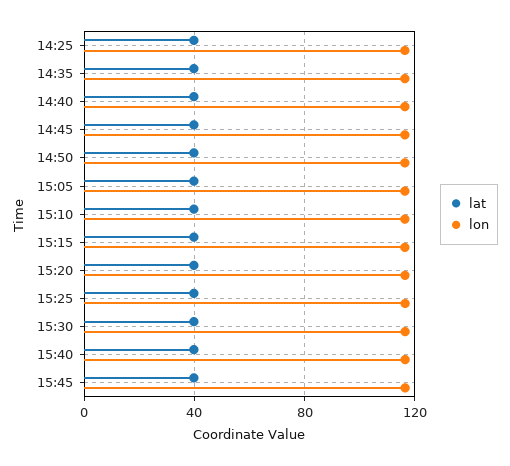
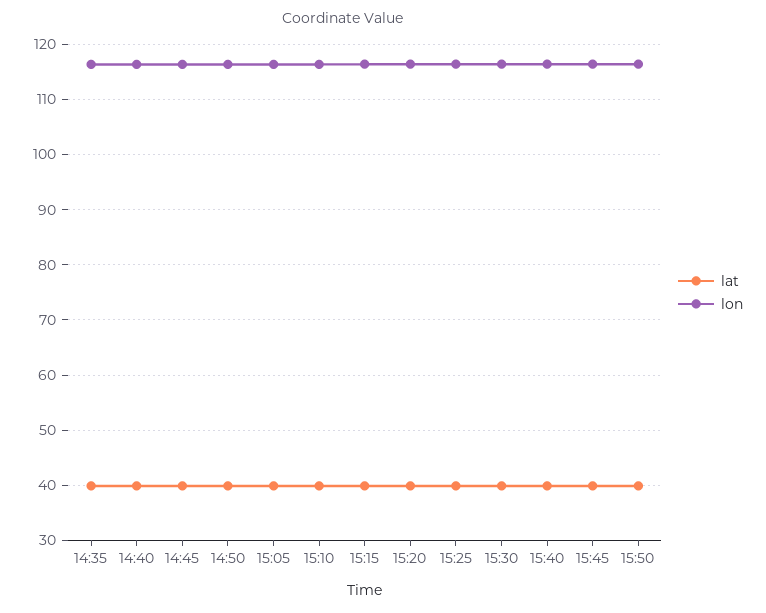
lat, 14:25: 40 -> none
lon, 14:25: 115 -> none
lat, 15:50: none -> 40
lon, 15:50: none -> 116

